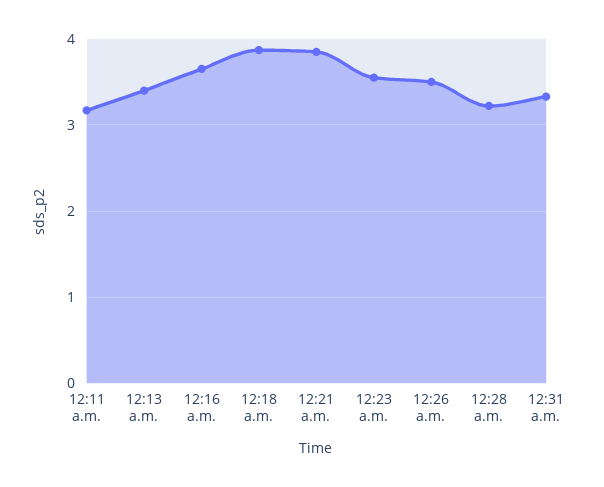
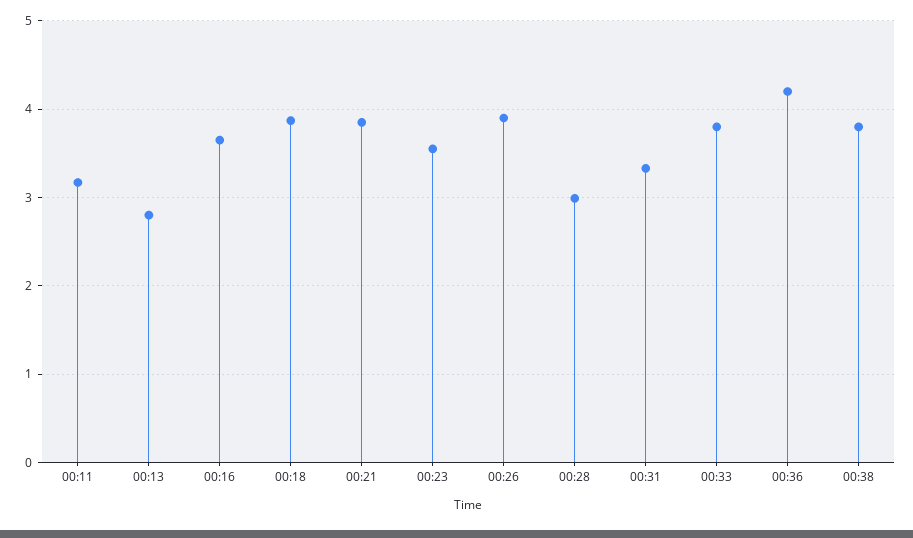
12:13 a.m.: 3.4 -> 2.8
12:26 a.m.: 3.5 -> 3.9
12:28 a.m.: 3.2 -> 3
00:33: none -> 3.8
00:36: none -> 4.2
00:38: none -> 3.8

